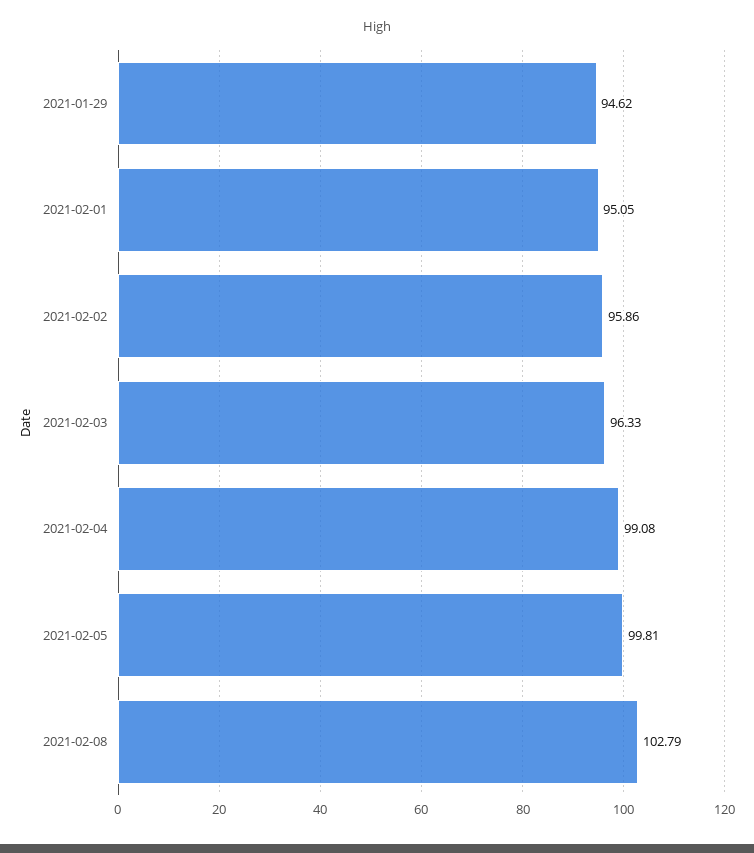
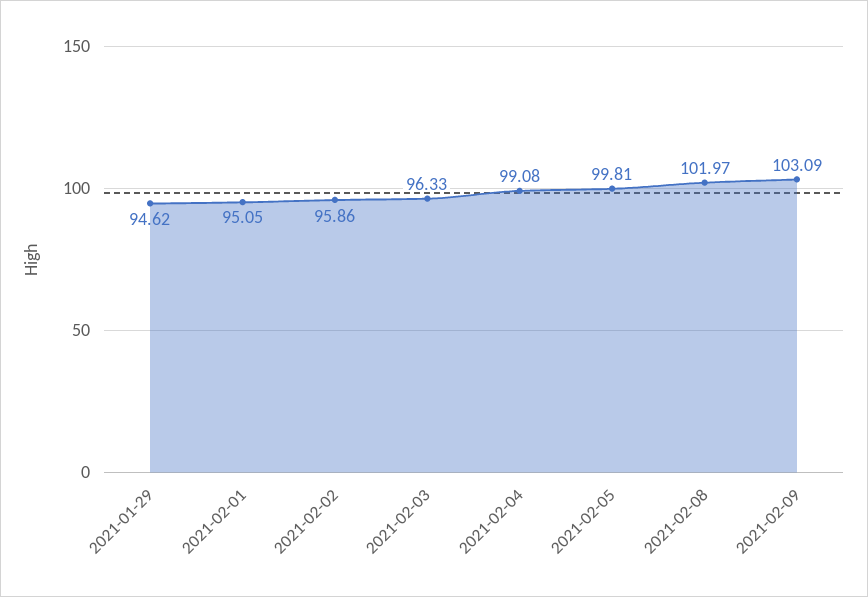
2021-02-08: 102.79 -> 101.97
2021-02-09: none -> 103.09

